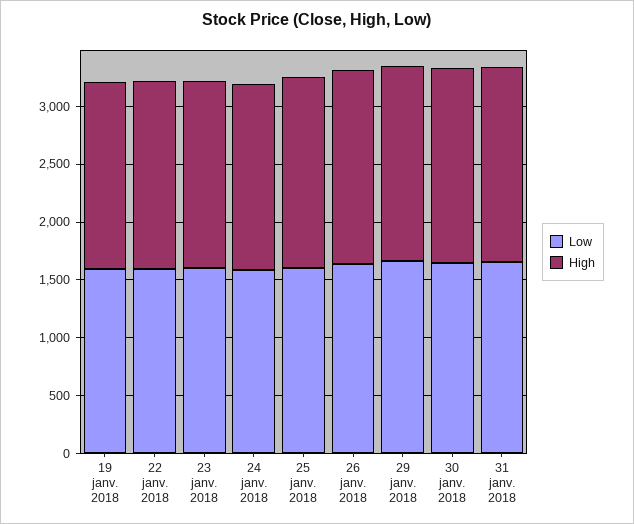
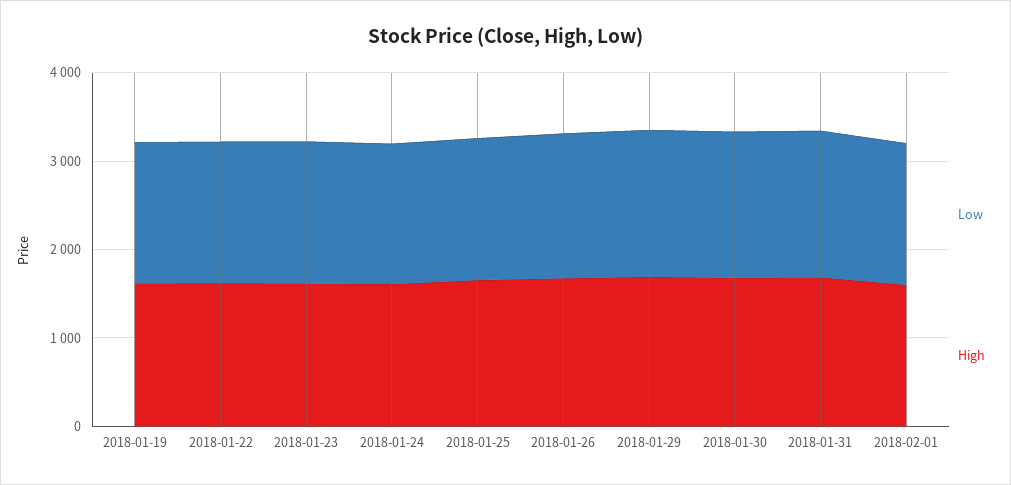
Low, 2018-02-01: none -> 1600
High, 2018-02-01: none -> 1600

